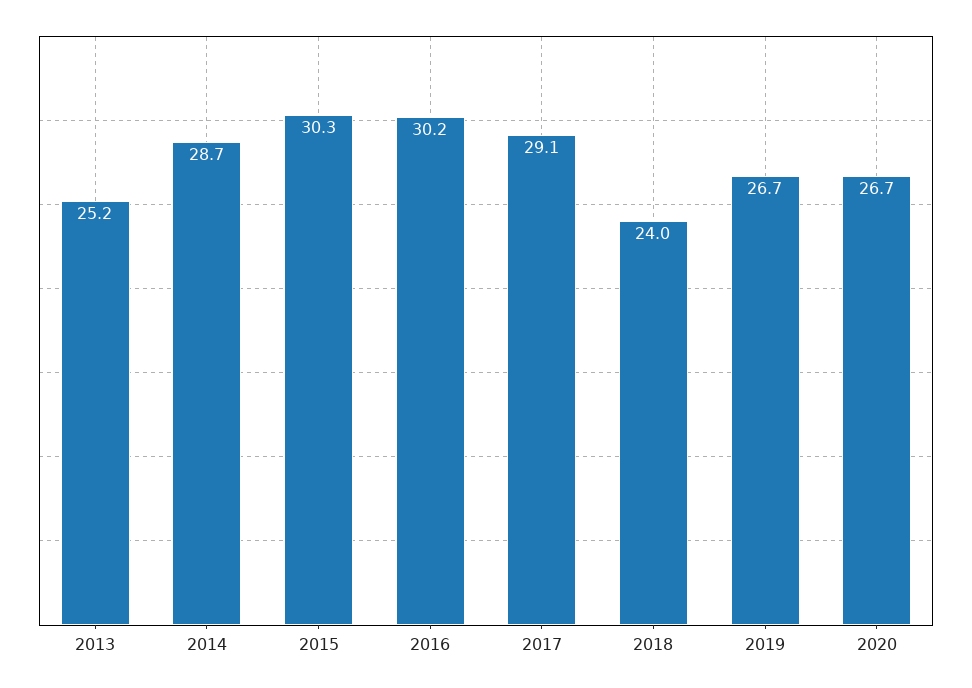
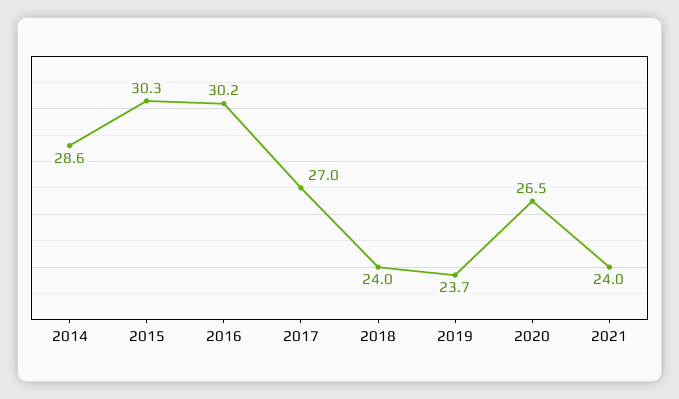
2013: 25.2 -> none
2014: 28.7 -> 28.6
2017: 29.1 -> 27
2019: 26.7 -> 23.7
2020: 26.7 -> 26.5
2021: none -> 24

